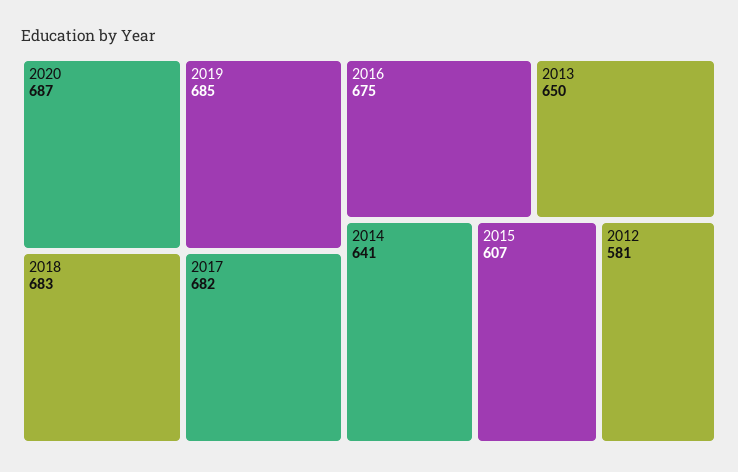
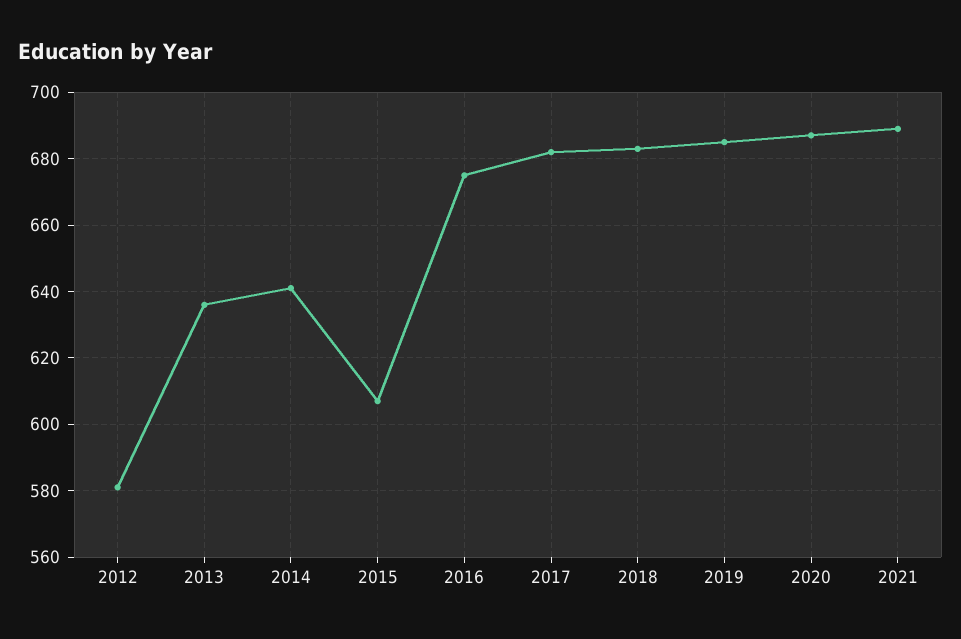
2013: 650 -> 635
2021: none -> 690

